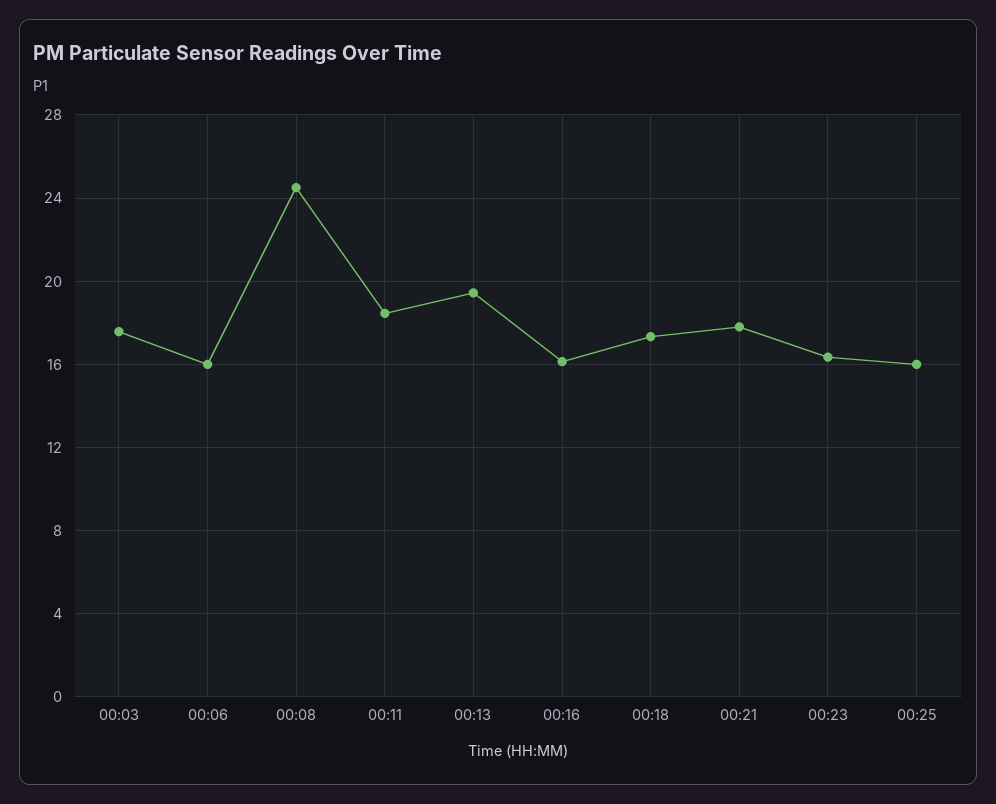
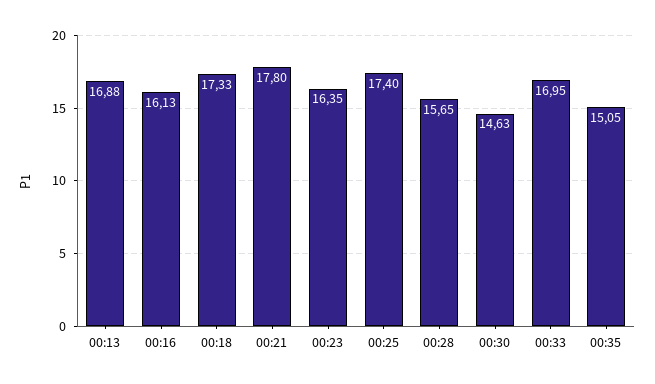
00:03: 17.5 -> none
00:06: 16 -> none
00:08: 24.5 -> none
00:11: 18.5 -> none
00:13: 19.5 -> 16.88
00:25: 16 -> 17.4
00:28: none -> 15.65
00:30: none -> 14.63
00:33: none -> 16.95
00:35: none -> 15.05

